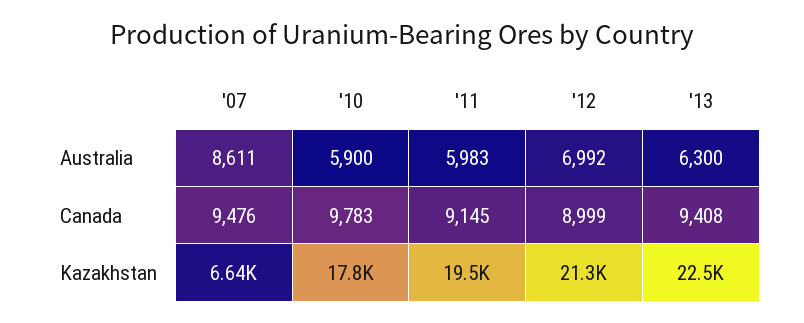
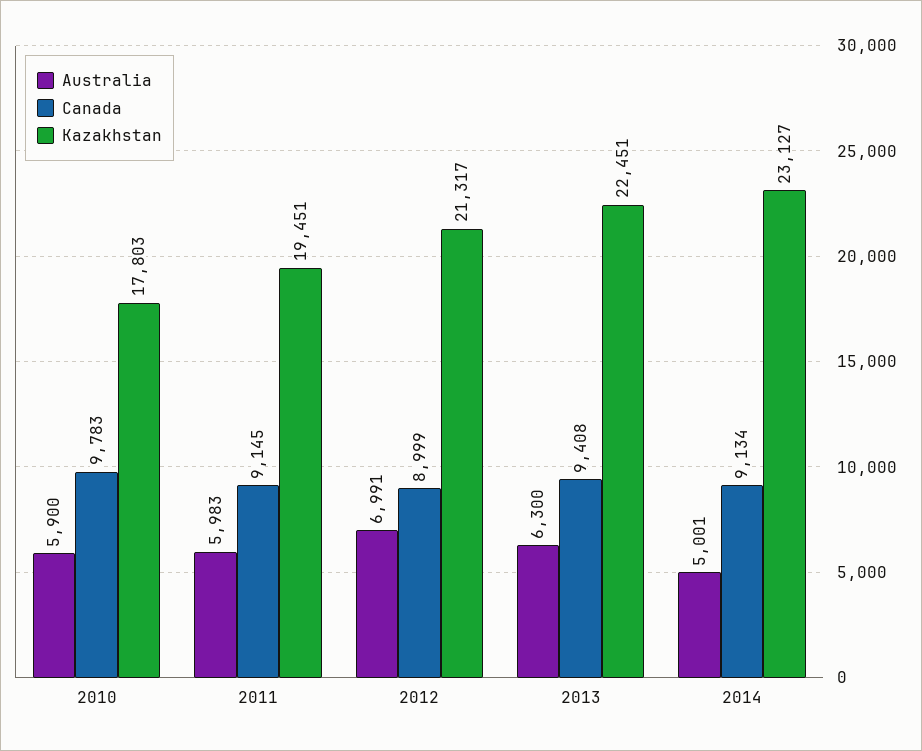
Australia, '07: 8611 -> none
Australia, '12: 6992 -> 6991
Canada, '07: 9476 -> none
Kazakhstan, '07: 6640 -> none
Australia, 2014: none -> 5001
Canada, 2014: none -> 9134
Kazakhstan, 2014: none -> 23127

